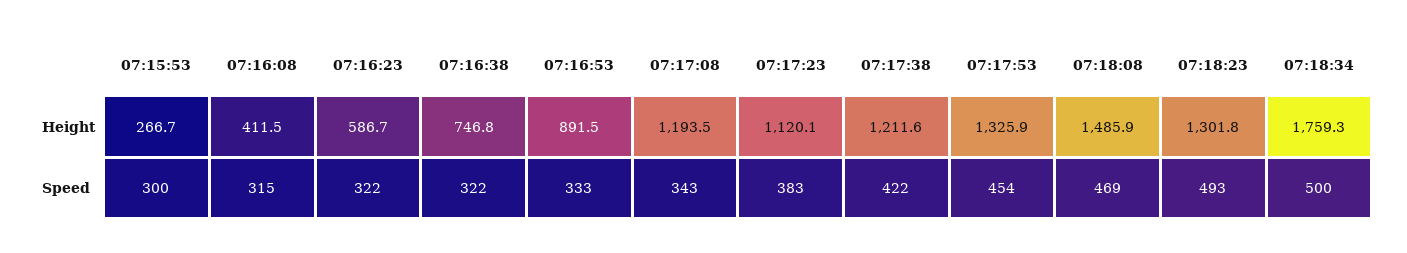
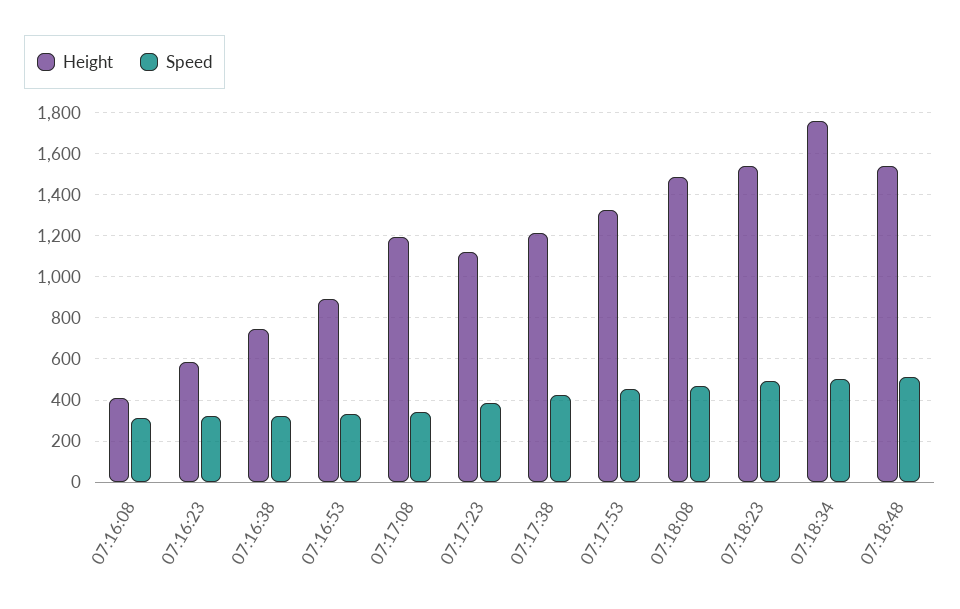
Height, 07:15:53: 266.7 -> none
Height, 07:18:23: 1301.8 -> 1550
Speed, 07:15:53: 300 -> none
Height, 07:18:48: none -> 1550
Speed, 07:18:48: none -> 500

